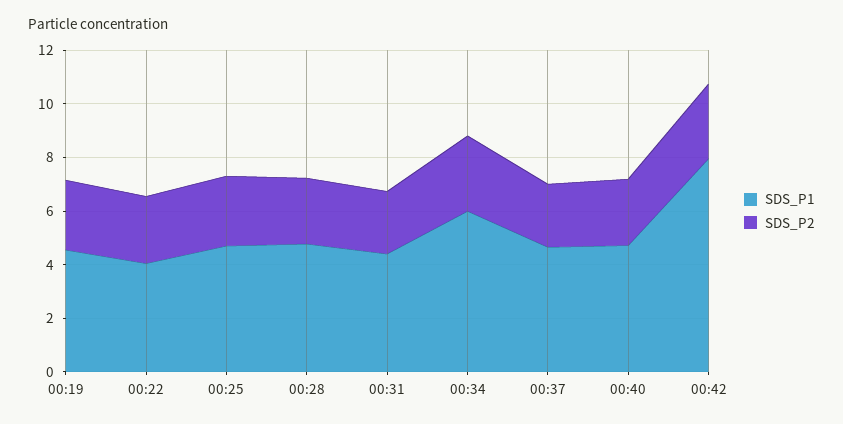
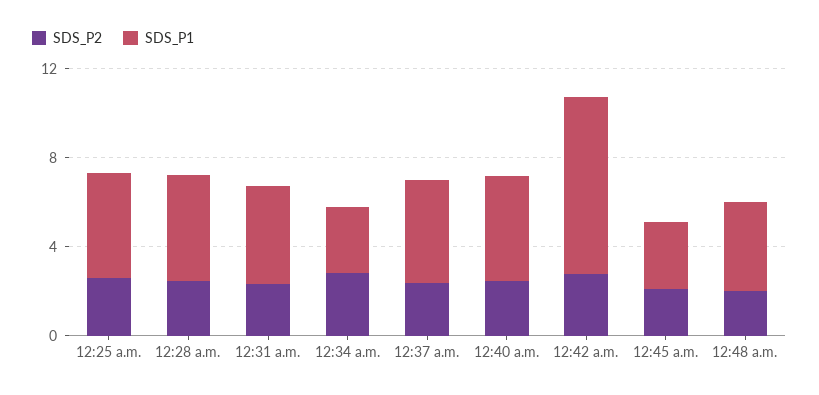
SDS_P1, 00:19: 4.5 -> none
SDS_P2, 00:19: 2.5 -> none
SDS_P1, 00:22: 4 -> none
SDS_P2, 00:22: 2.5 -> none
SDS_P1, 00:34: 6 -> 3
SDS_P2, 12:45 a.m.: none -> 2
SDS_P1, 12:45 a.m.: none -> 3
SDS_P2, 12:48 a.m.: none -> 2
SDS_P1, 12:48 a.m.: none -> 4

